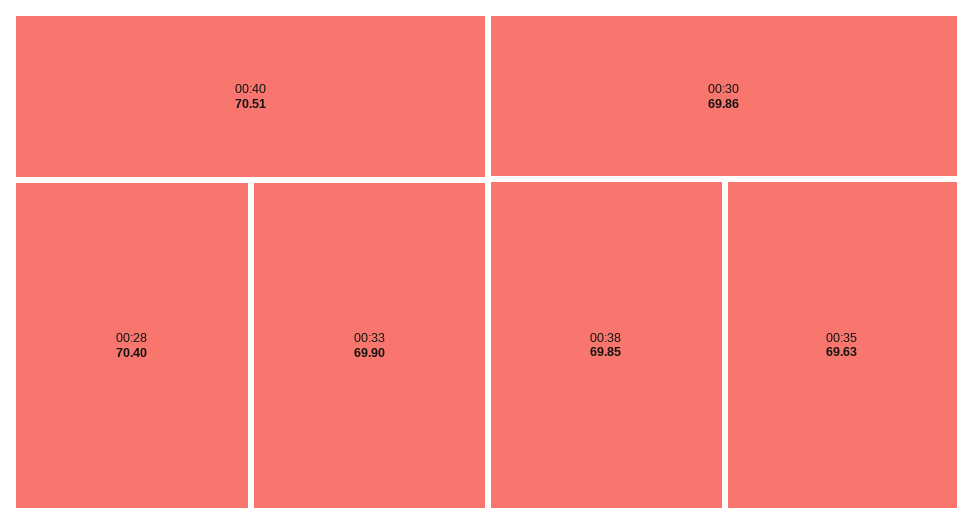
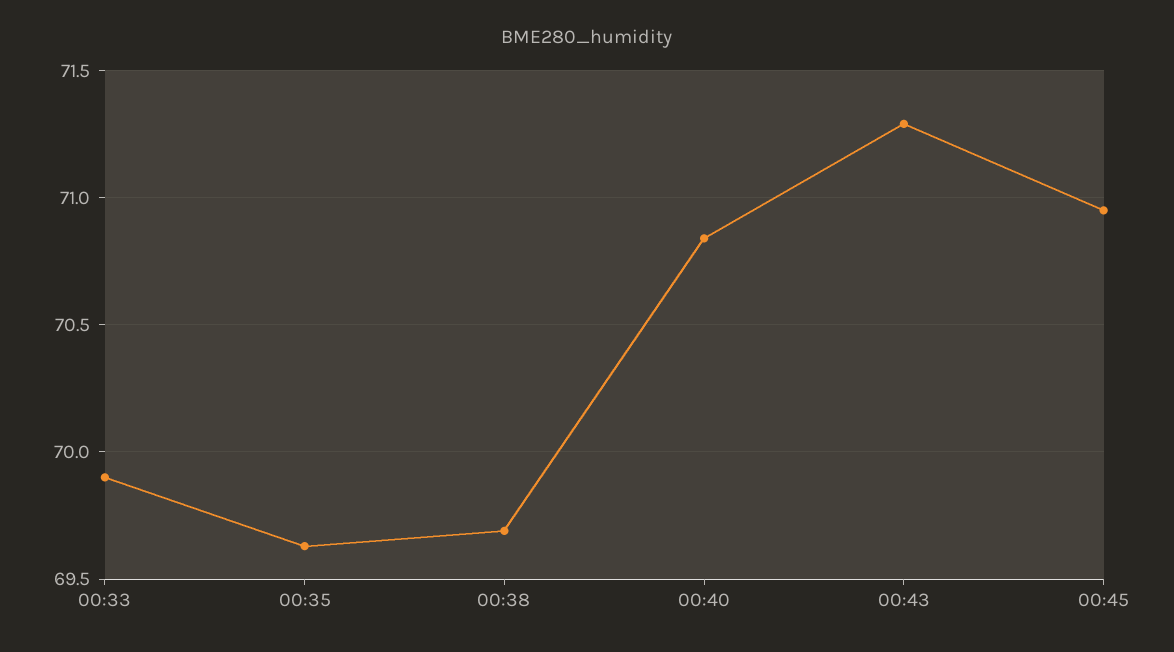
00:40: 70.51 -> 70.85
00:28: 70.4 -> none
00:30: 69.86 -> none
00:38: 69.85 -> 69.7
00:43: none -> 71.3
00:45: none -> 70.95

